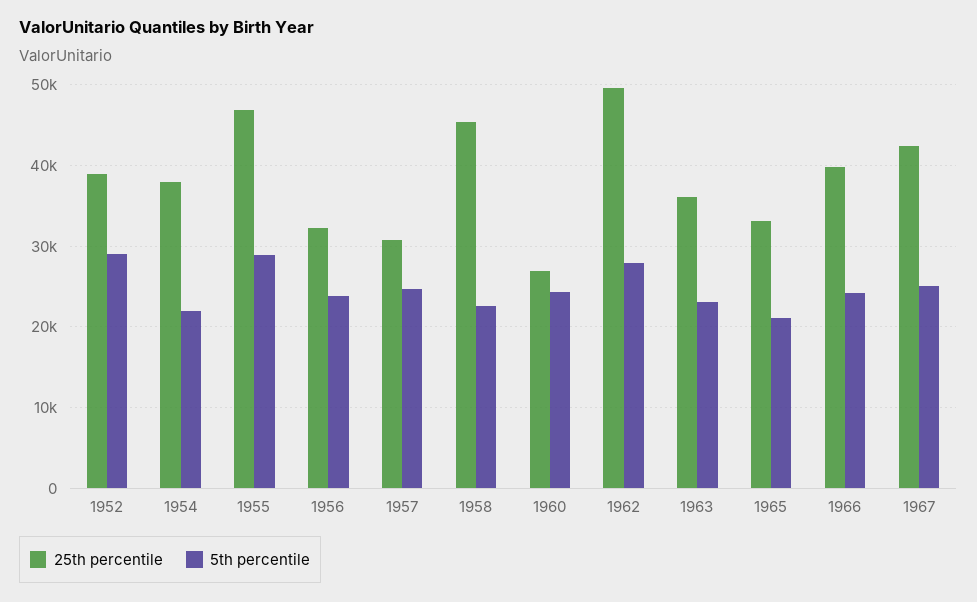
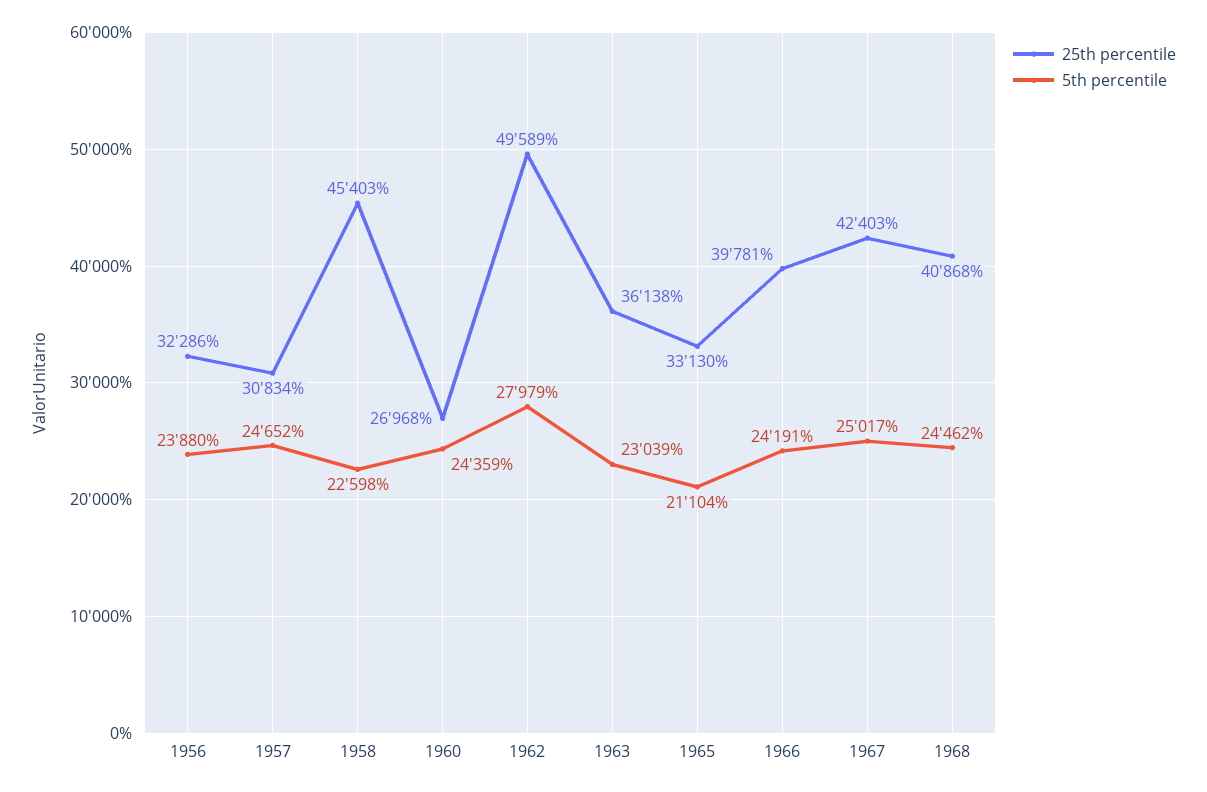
25th percentile, 1952: 39000 -> none
5th percentile, 1952: 29000 -> none
25th percentile, 1954: 38000 -> none
5th percentile, 1954: 22000 -> none
25th percentile, 1955: 47000 -> none
5th percentile, 1955: 29000 -> none
25th percentile, 1968: none -> 40868
5th percentile, 1968: none -> 24462

